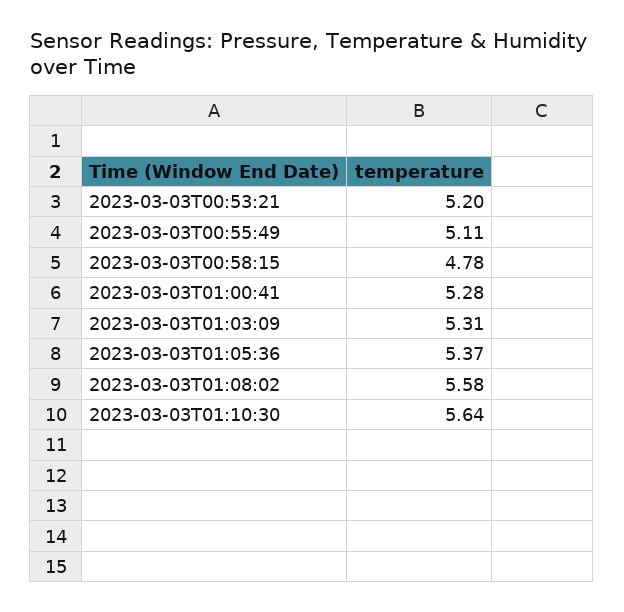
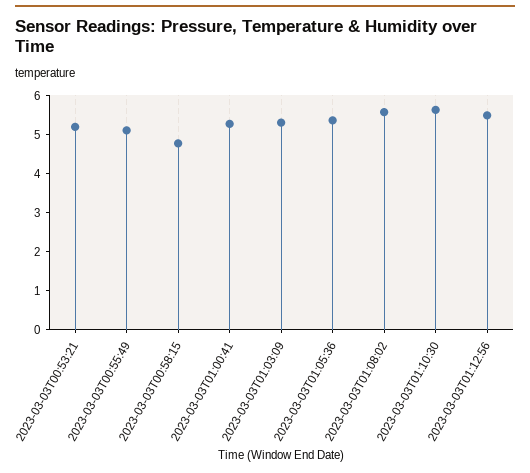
2023-03-03T01:12:56: none -> 5.5

